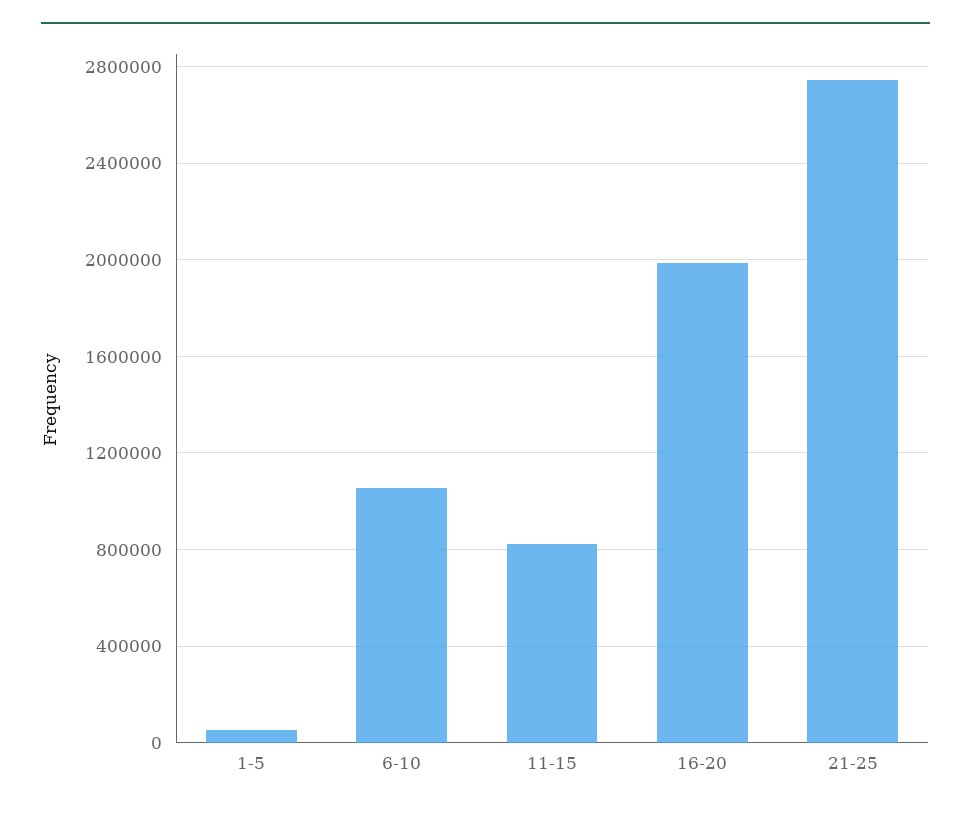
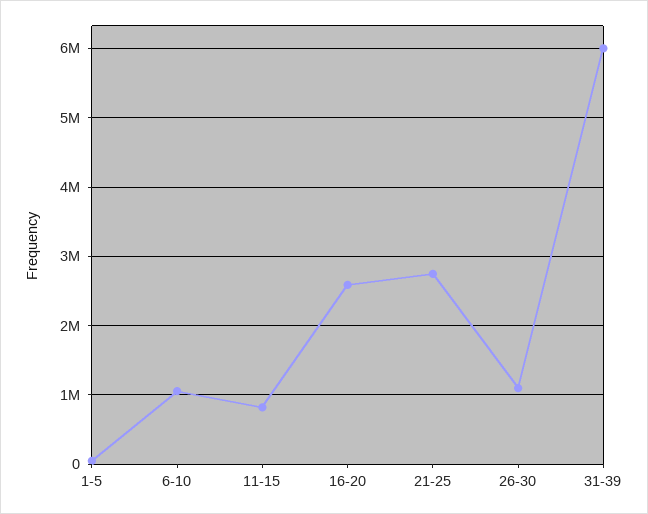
16-20: 2000000 -> 2600000
26-30: none -> 1100000
31-39: none -> 6000000

